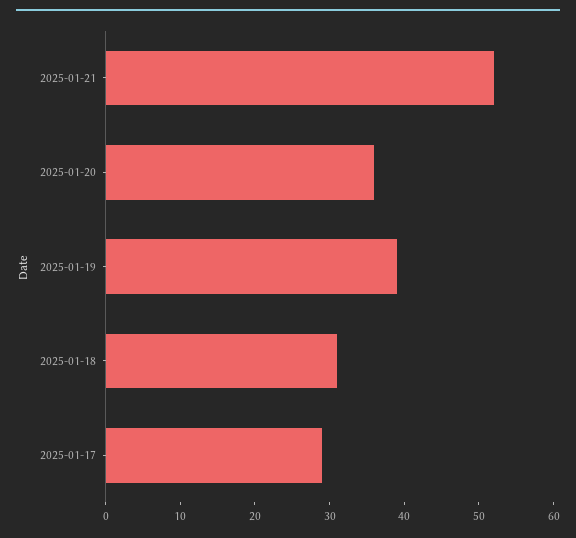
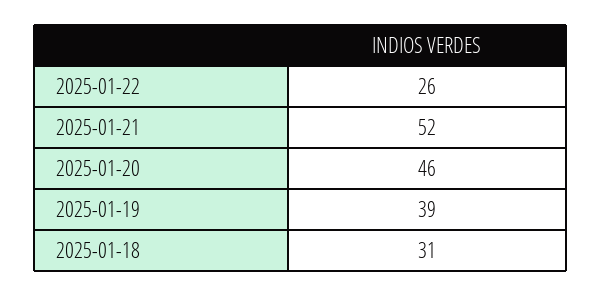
2025-01-20: 35 -> 46
2025-01-17: 30 -> none
2025-01-22: none -> 26

